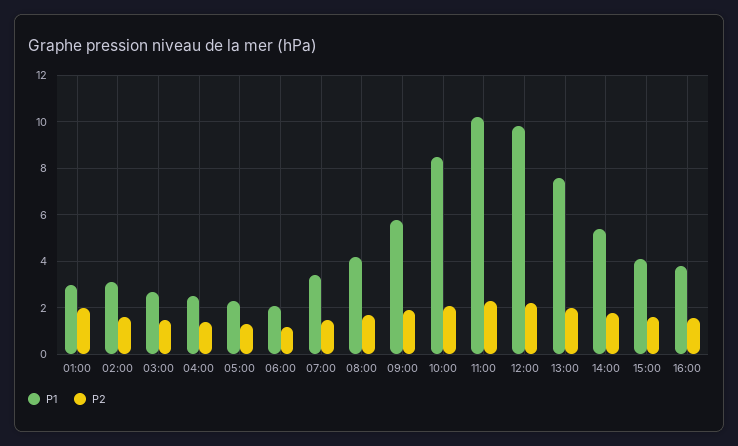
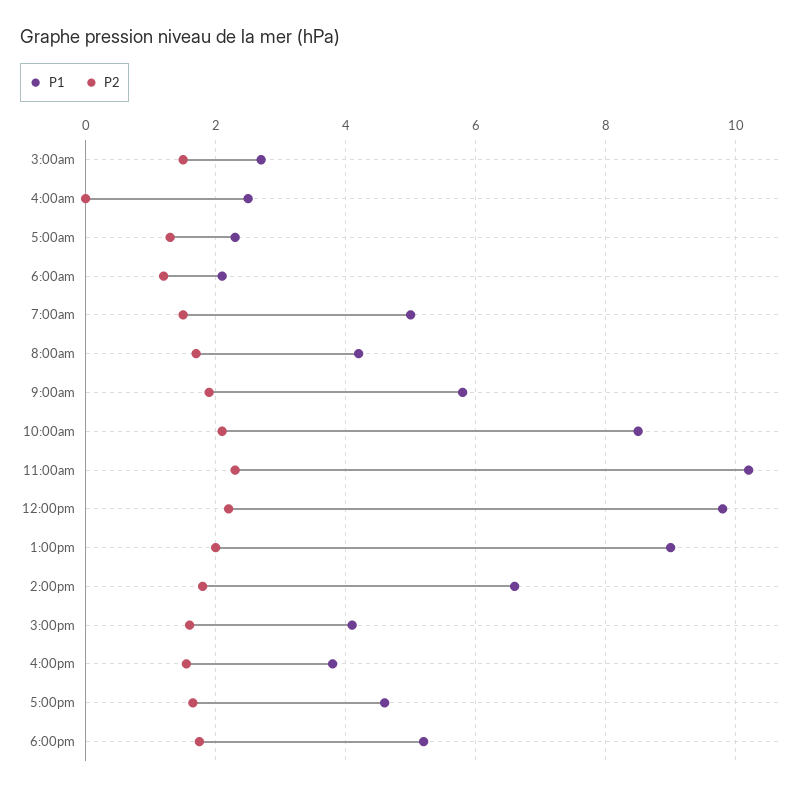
P1, 01:00: 3 -> none
P2, 01:00: 2 -> none
P1, 02:00: 3 -> none
P2, 02:00: 1.5 -> none
P2, 04:00: 1.5 -> 0
P1, 07:00: 3.5 -> 5
P1, 13:00: 7.5 -> 9
P1, 14:00: 5.5 -> 6.6
P1, 5:00pm: none -> 4.6
P2, 5:00pm: none -> 1.6
P1, 6:00pm: none -> 5.2
P2, 6:00pm: none -> 1.8

